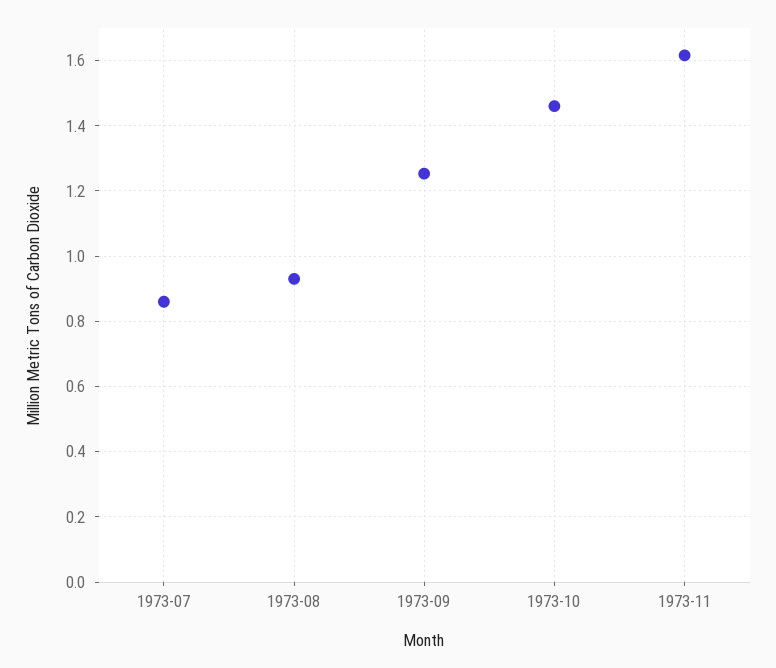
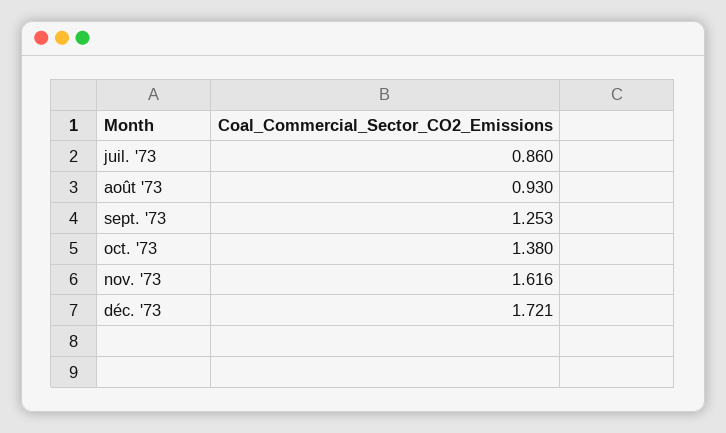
1973-10: 1.46 -> 1.38
déc. '73: none -> 1.721

